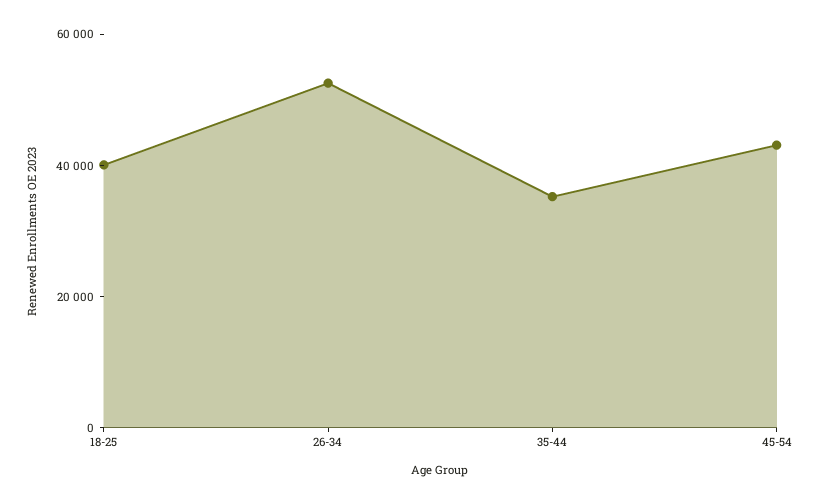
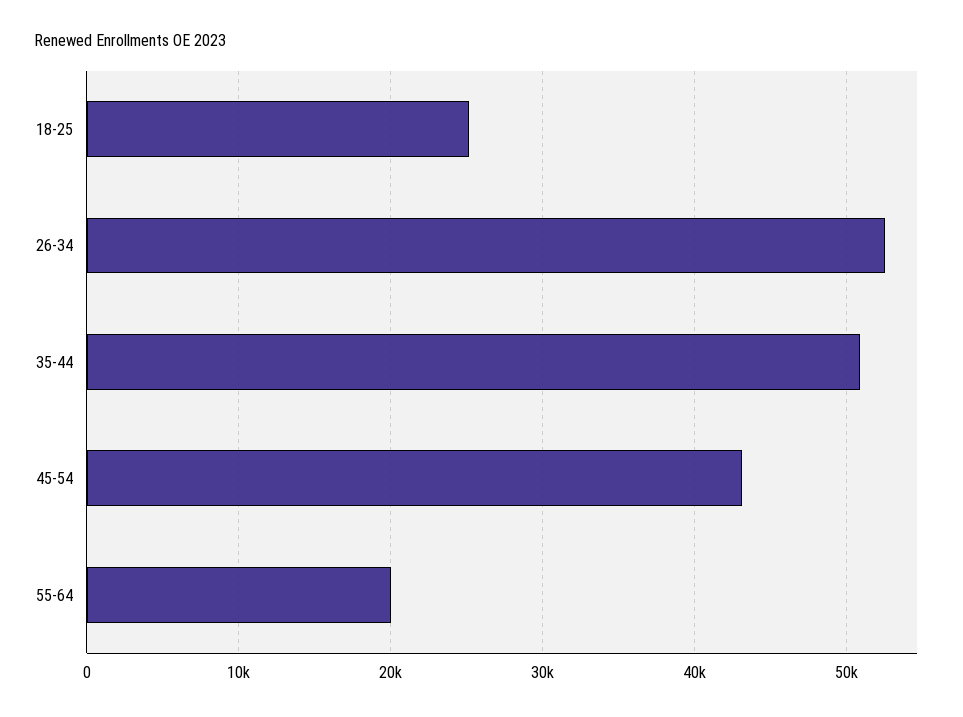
18-25: 40000 -> 25000
35-44: 35000 -> 51000
55-64: none -> 20000

